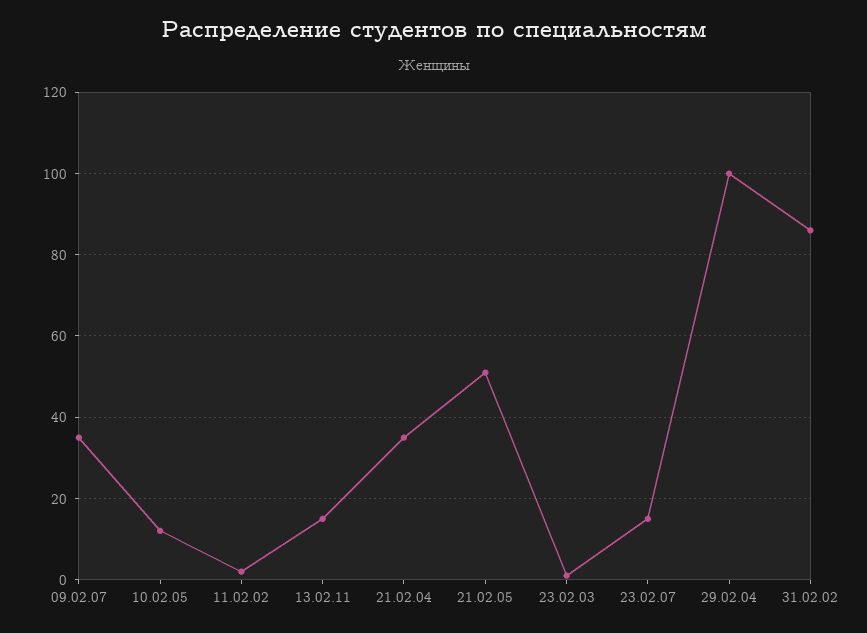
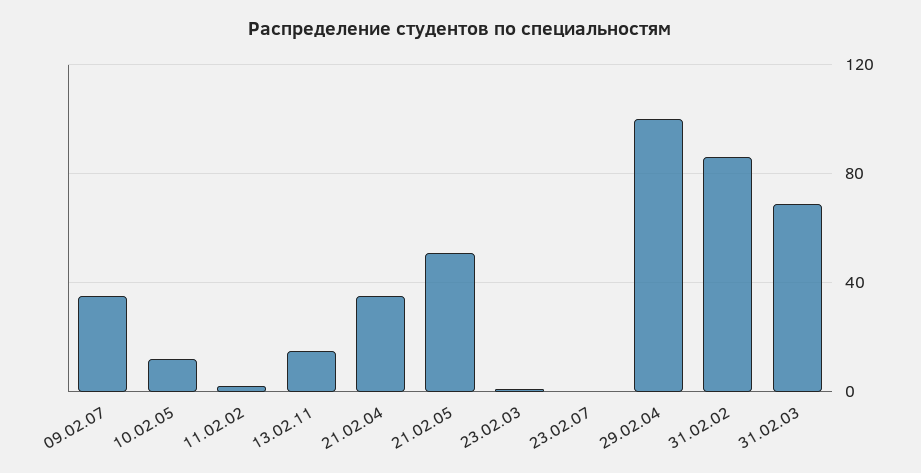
23.02.07: 15 -> 0
31.02.03: none -> 70

